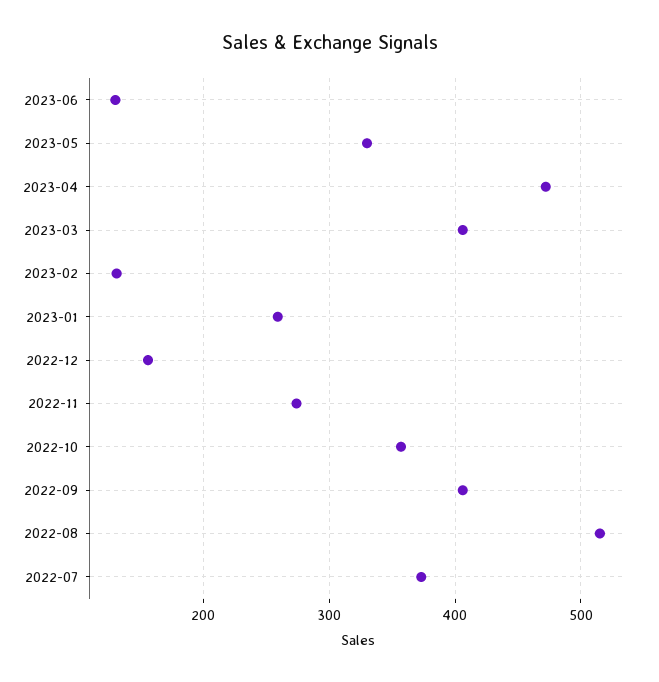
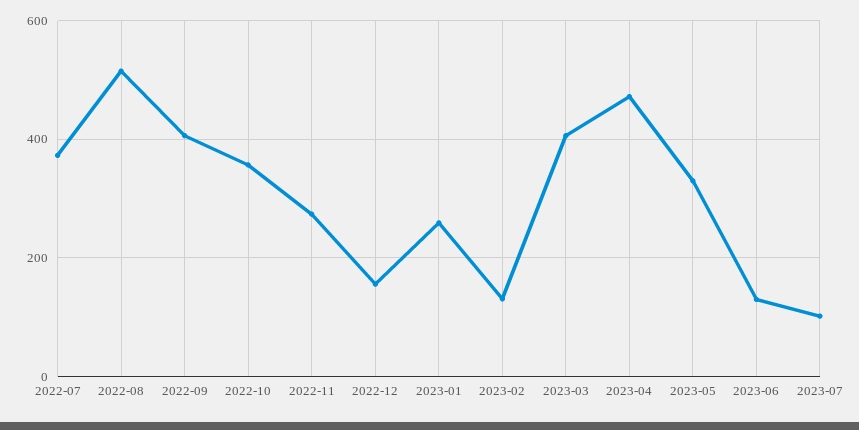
2023-07: none -> 100

